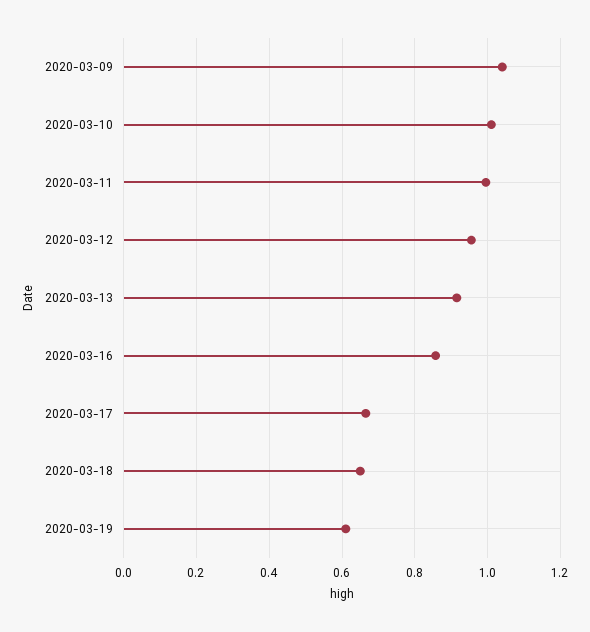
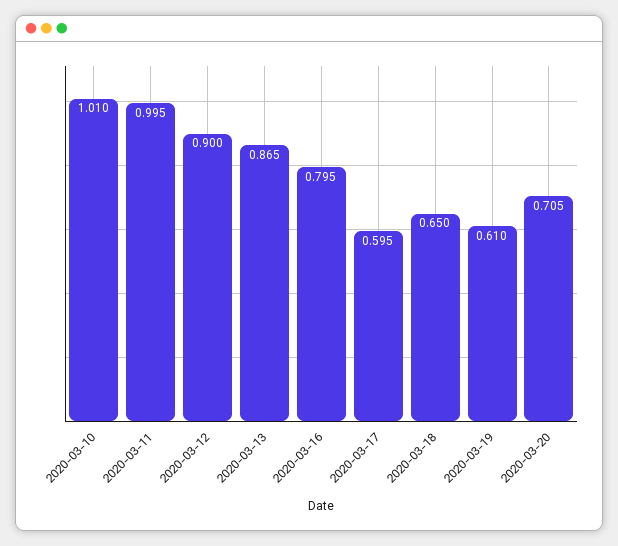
2020-03-09: 1.04 -> none
2020-03-12: 0.96 -> 0.9
2020-03-13: 0.92 -> 0.865
2020-03-16: 0.86 -> 0.795
2020-03-17: 0.66 -> 0.595
2020-03-20: none -> 0.705

